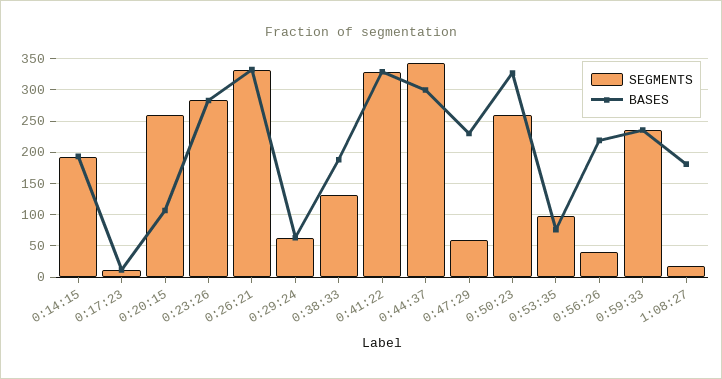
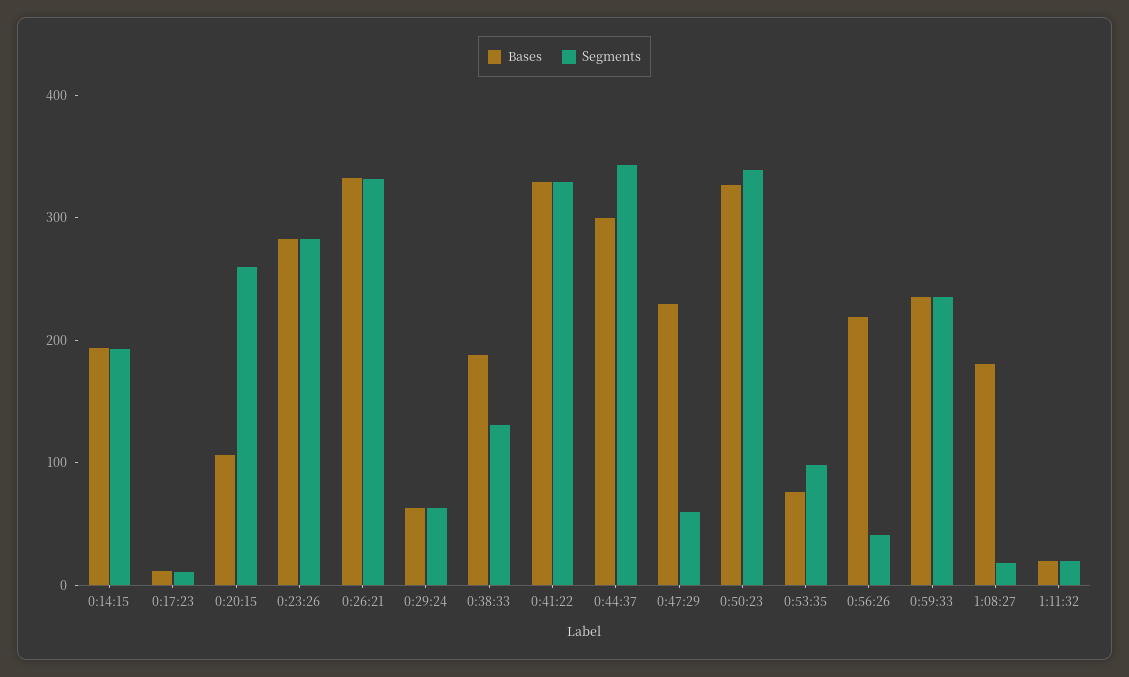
SEGMENTS, 0:50:23: 260 -> 340
BASES, 1:11:32: none -> 20
SEGMENTS, 1:11:32: none -> 20

